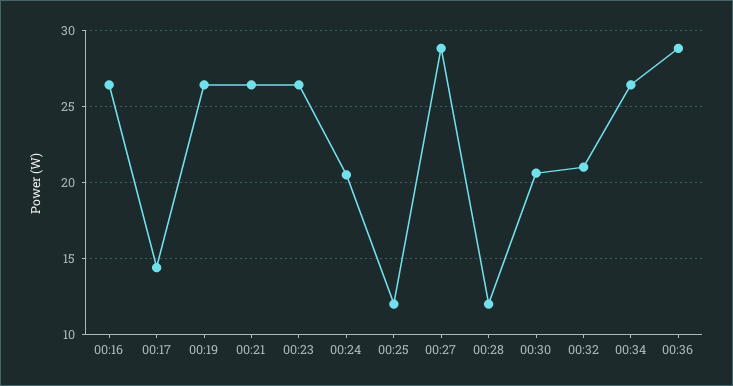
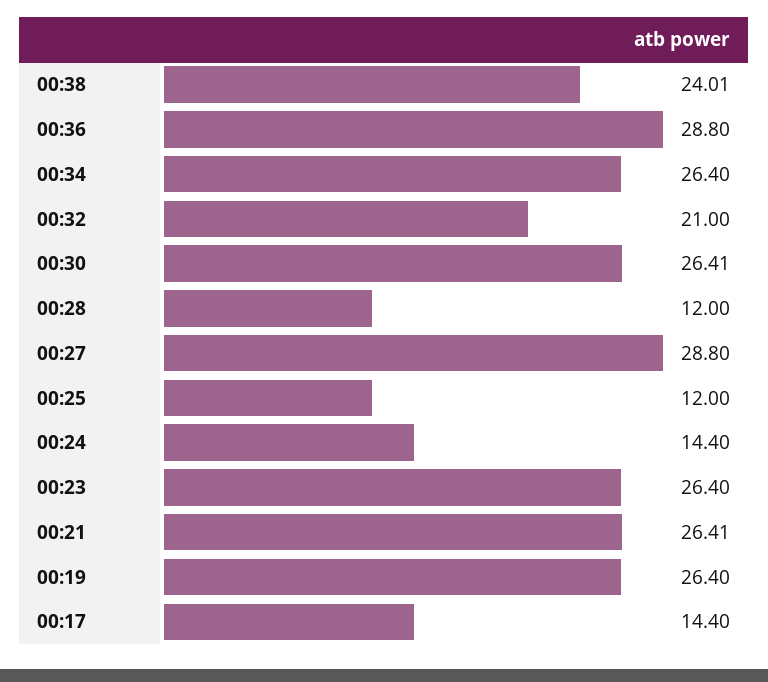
00:16: 26.5 -> none
00:24: 20.5 -> 14.4
00:30: 20.5 -> 26.41
00:38: none -> 24.01

